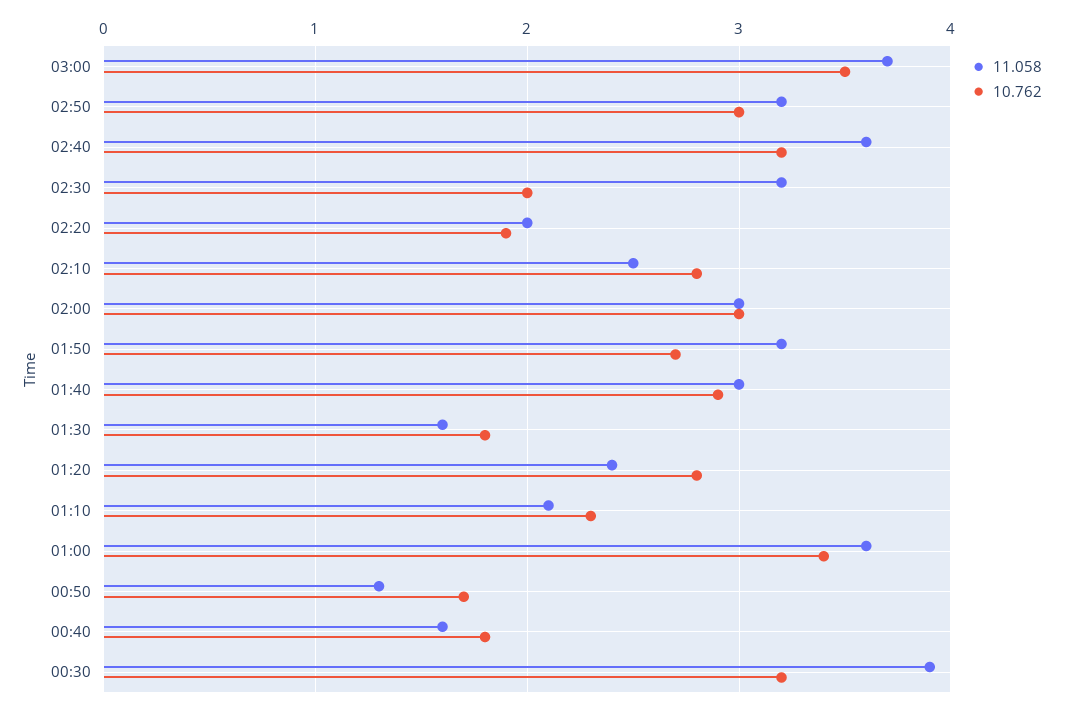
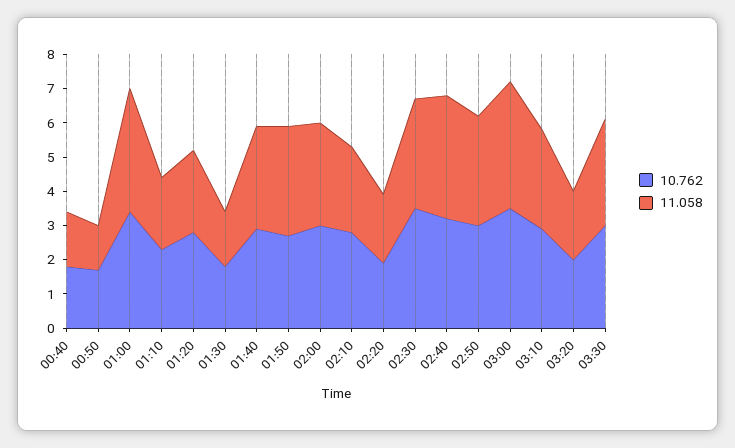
10.762, 02:30: 2 -> 3.5
11.058, 00:30: 3.9 -> none
10.762, 00:30: 3.2 -> none
10.762, 03:10: none -> 3
11.058, 03:10: none -> 3
10.762, 03:20: none -> 2
11.058, 03:20: none -> 2
10.762, 03:30: none -> 3
11.058, 03:30: none -> 3

